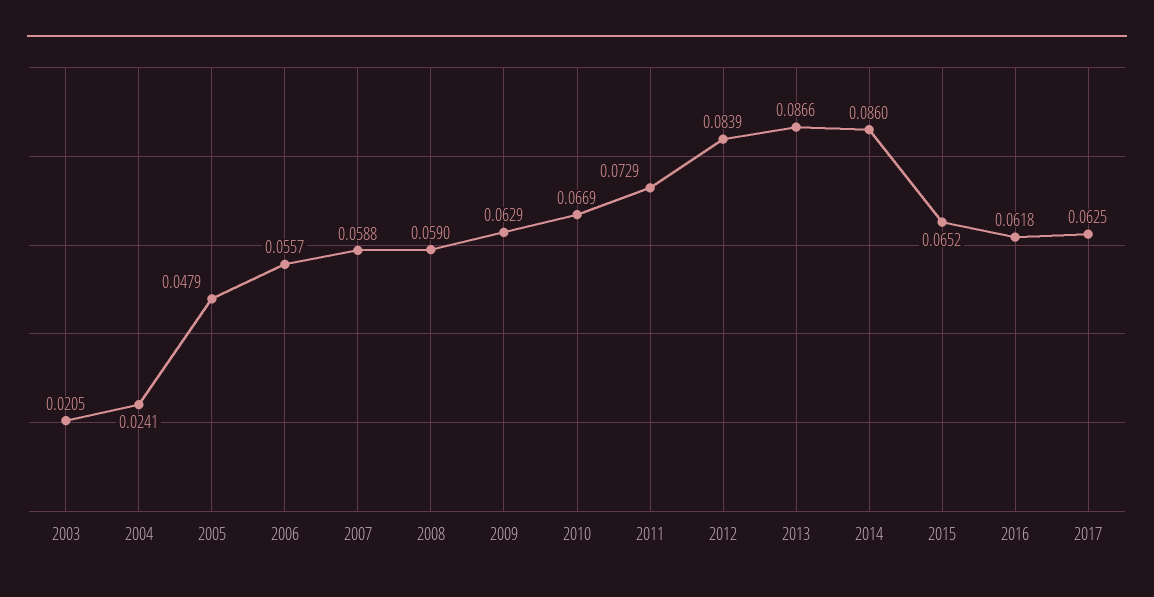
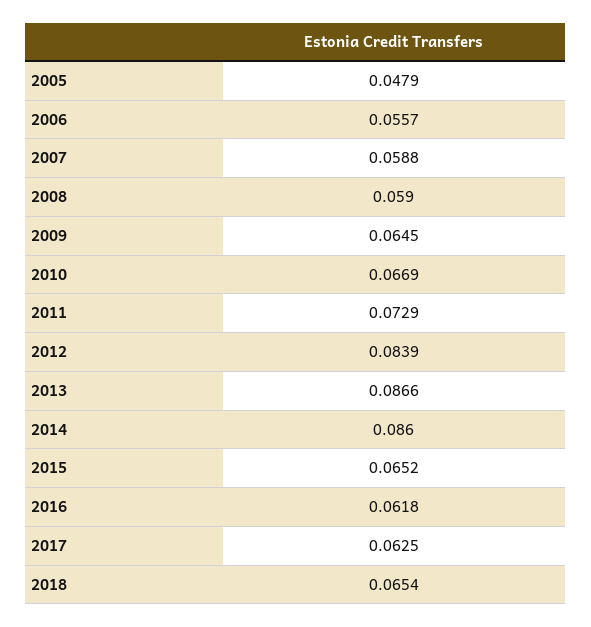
2003: 0.0205 -> none
2004: 0.0241 -> none
2009: 0.0629 -> 0.0645
2018: none -> 0.0654

